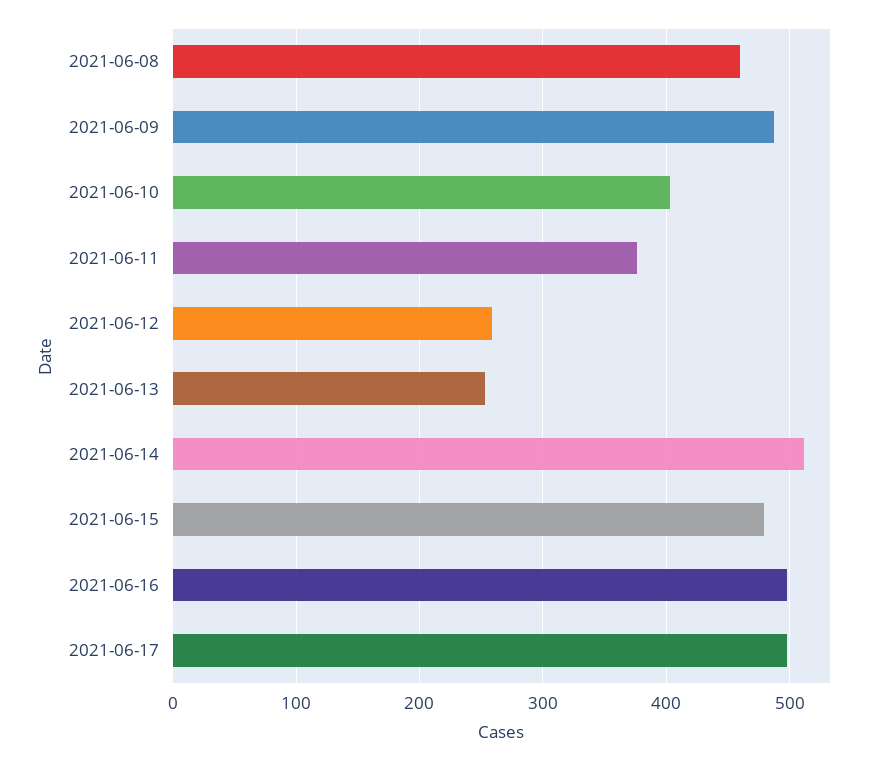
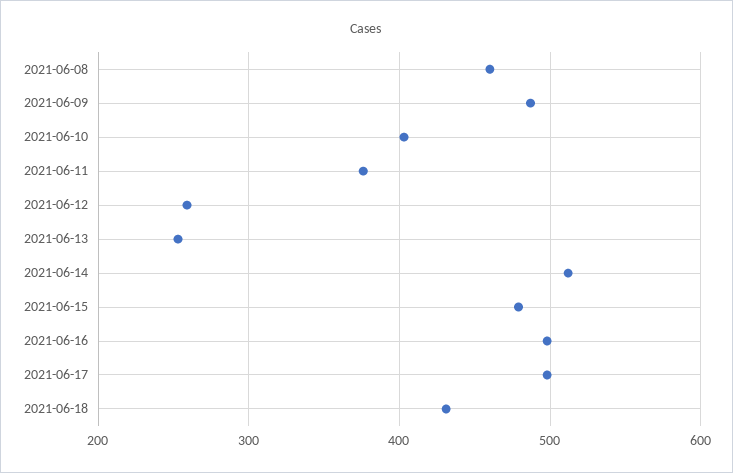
2021-06-18: none -> 430

